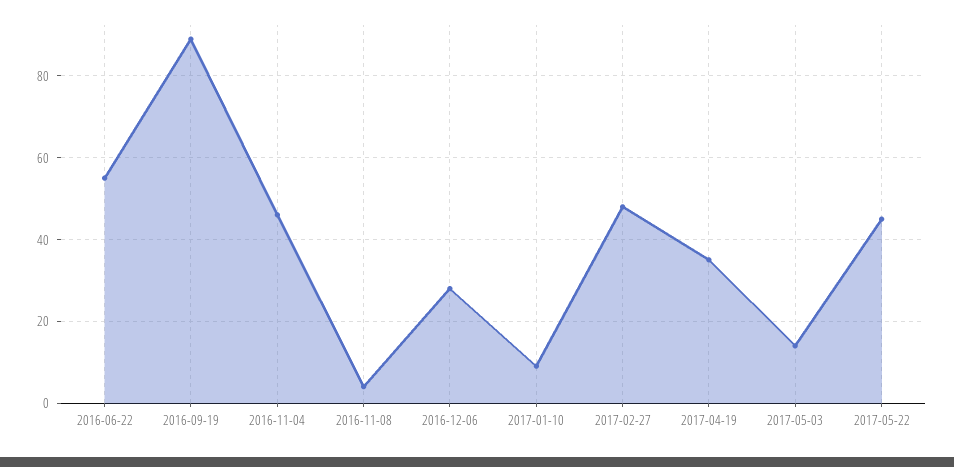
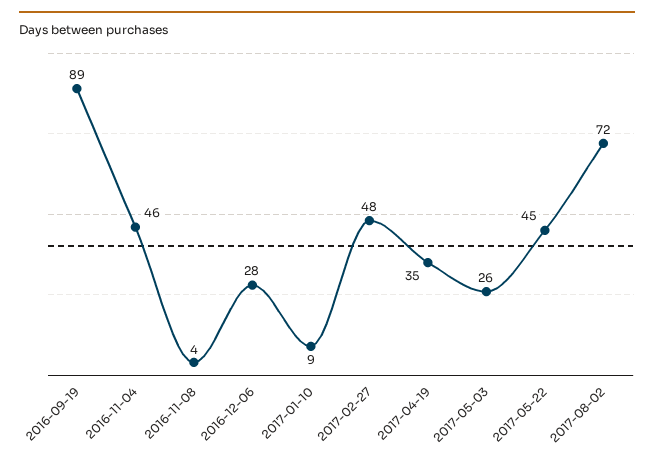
2016-06-22: 55 -> none
2017-05-03: 15 -> 26
2017-08-02: none -> 72

